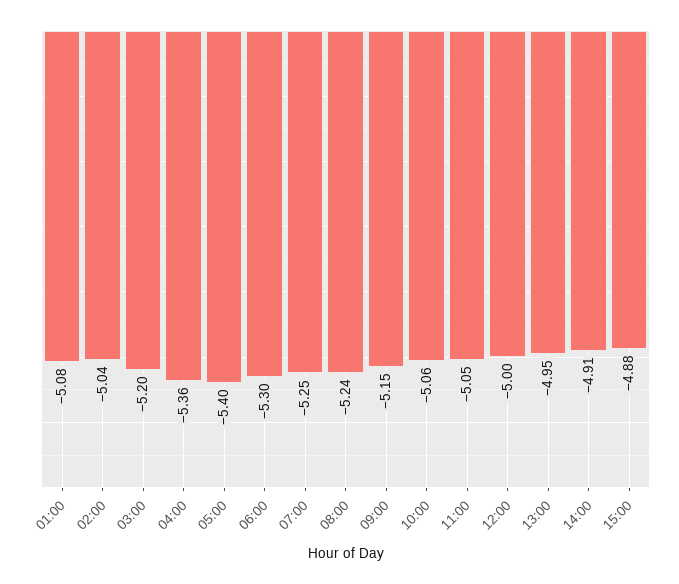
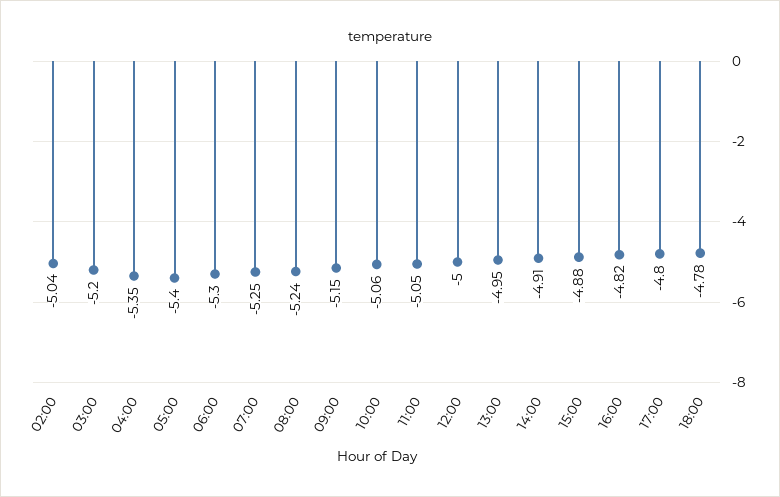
01:00: -5.08 -> none
04:00: -5.36 -> -5.35
16:00: none -> -4.82
17:00: none -> -4.8
18:00: none -> -4.78

